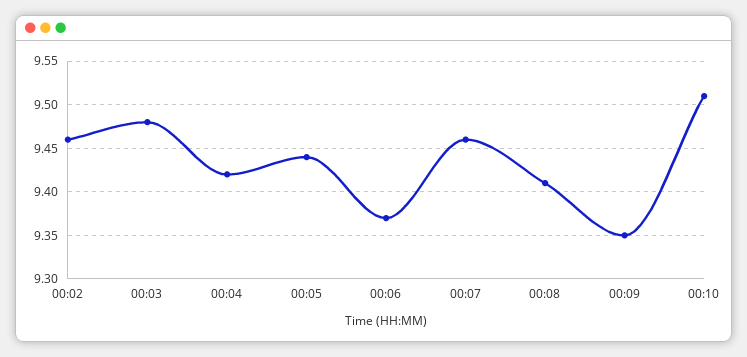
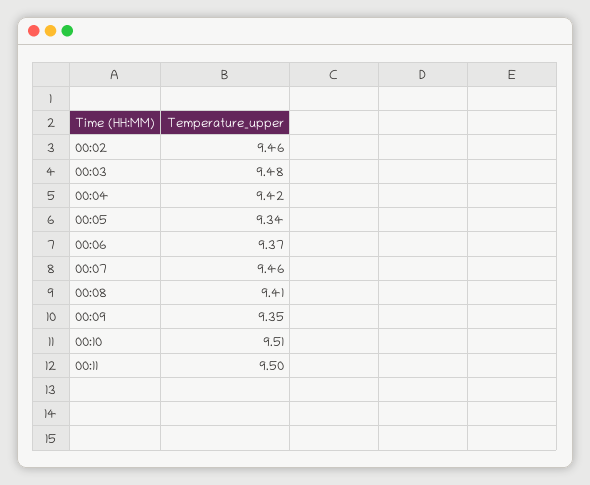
00:05: 9.44 -> 9.34
00:11: none -> 9.5

